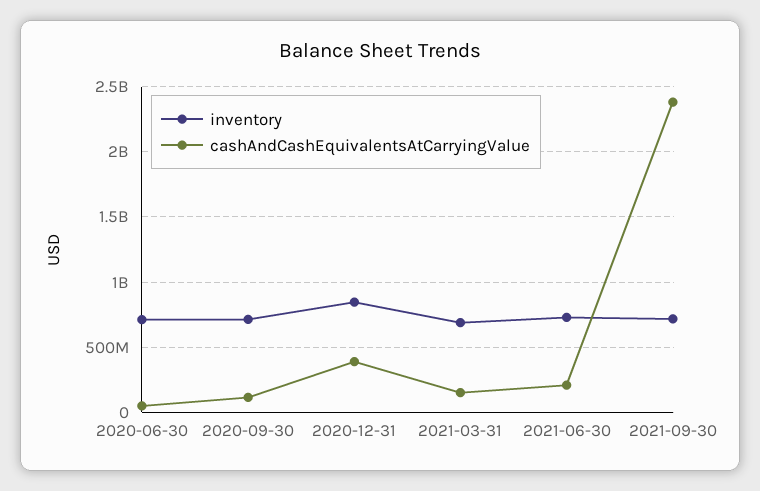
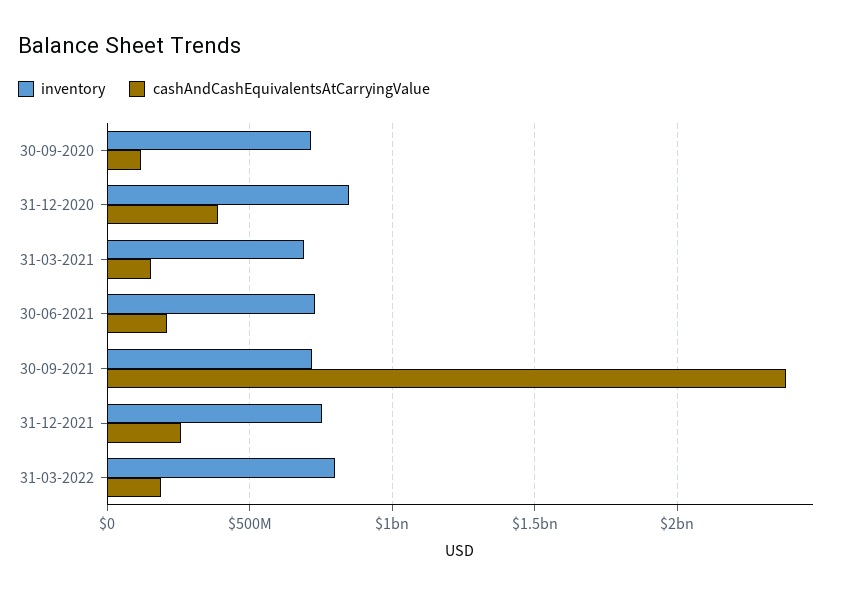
inventory, 2020-06-30: 700000000 -> none
cashAndCashEquivalentsAtCarryingValue, 2020-06-30: 50000000 -> none
inventory, 31-12-2021: none -> 750000000
cashAndCashEquivalentsAtCarryingValue, 31-12-2021: none -> 250000000
inventory, 31-03-2022: none -> 800000000
cashAndCashEquivalentsAtCarryingValue, 31-03-2022: none -> 200000000

